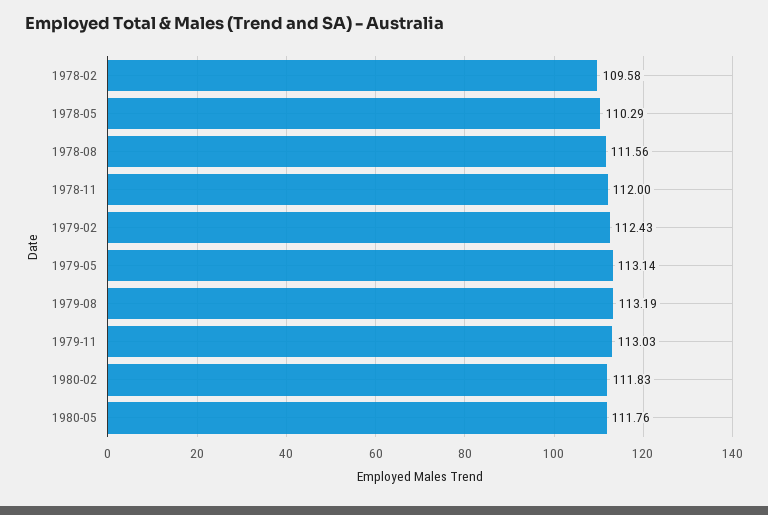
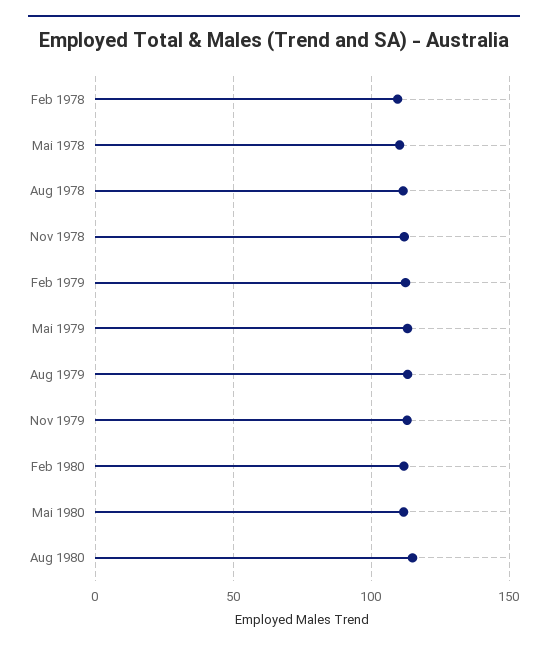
Aug 1980: none -> 115

